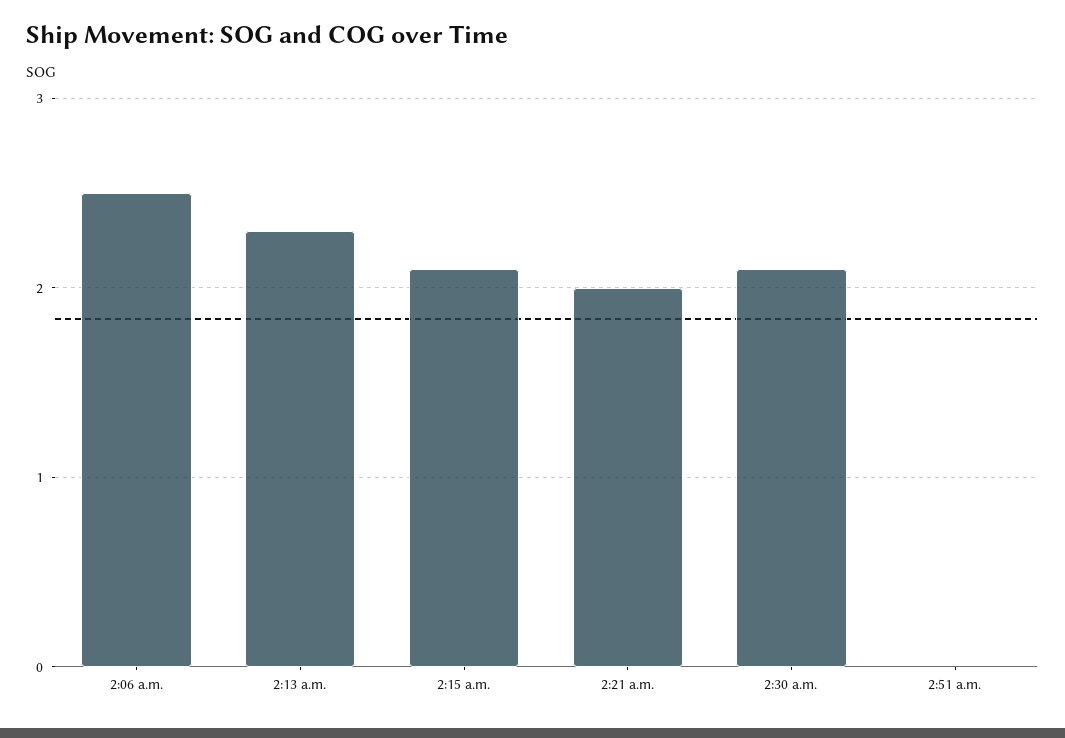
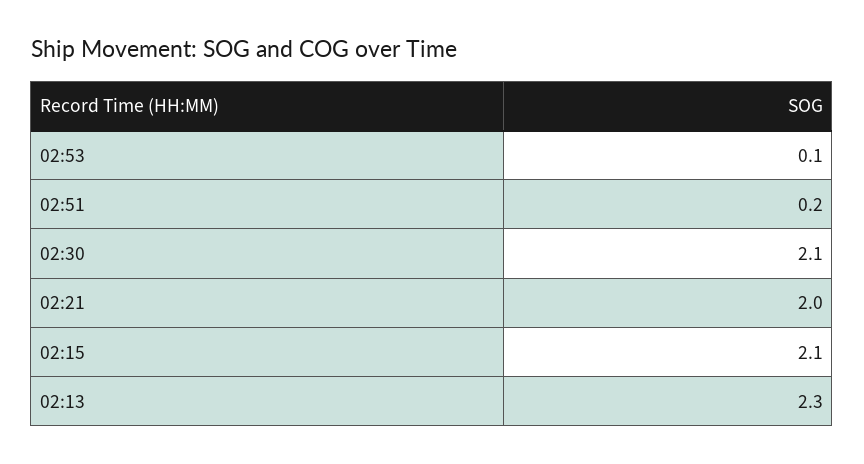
2:06 a.m.: 2.5 -> none
2:51 a.m.: 0 -> 0.2
02:53: none -> 0.1

